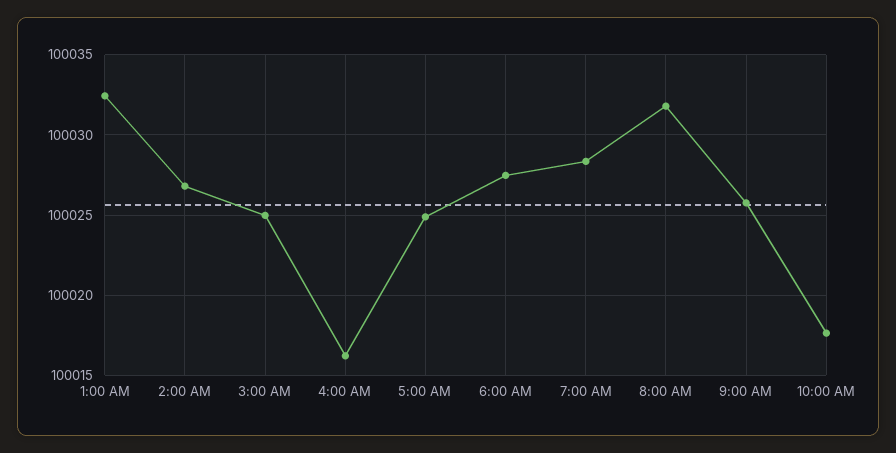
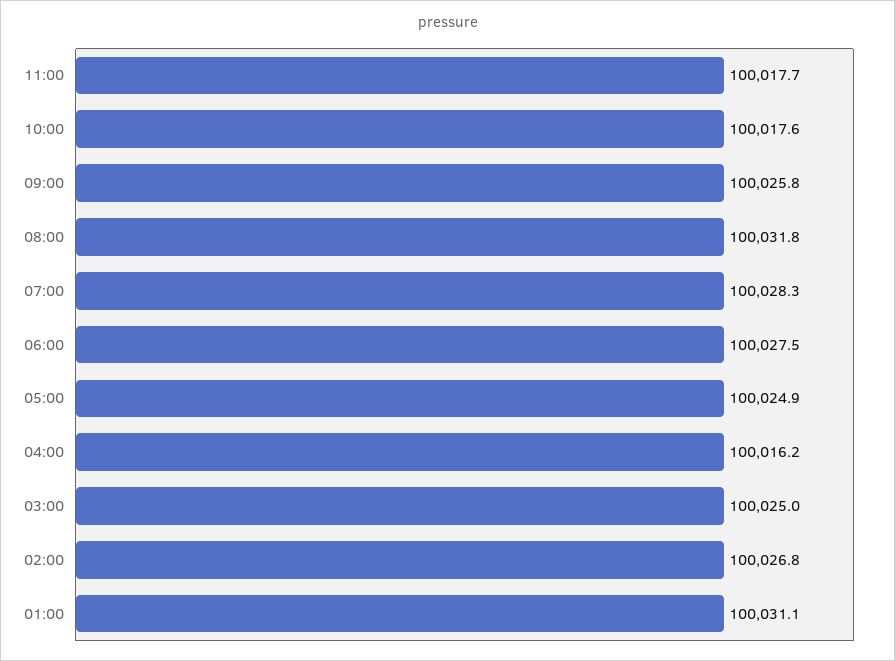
1:00 AM: 100032.5 -> 100031.1
11:00: none -> 100017.7

